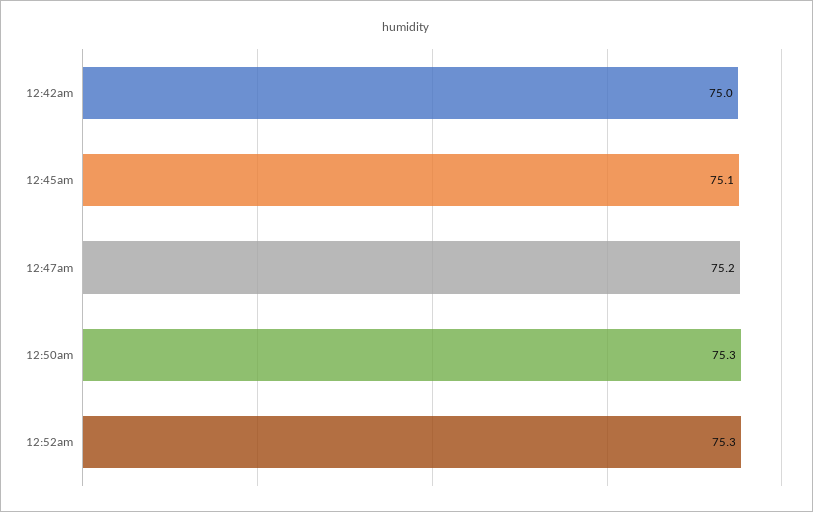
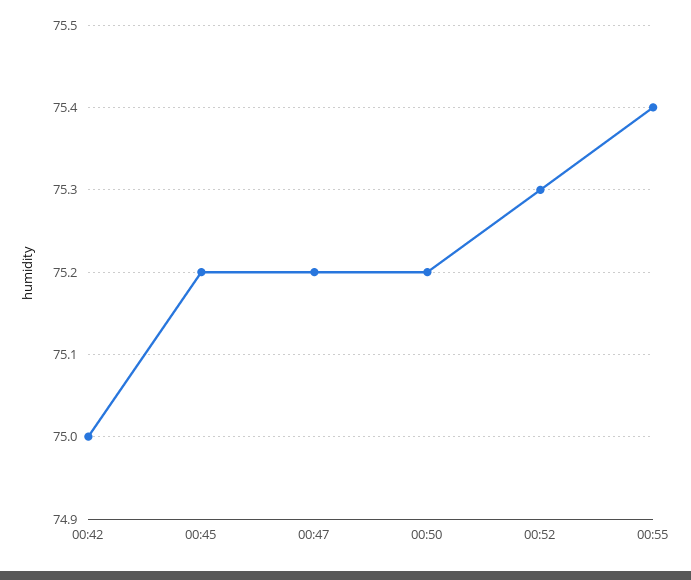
12:45am: 75.1 -> 75.2
12:50am: 75.3 -> 75.2
00:55: none -> 75.4

